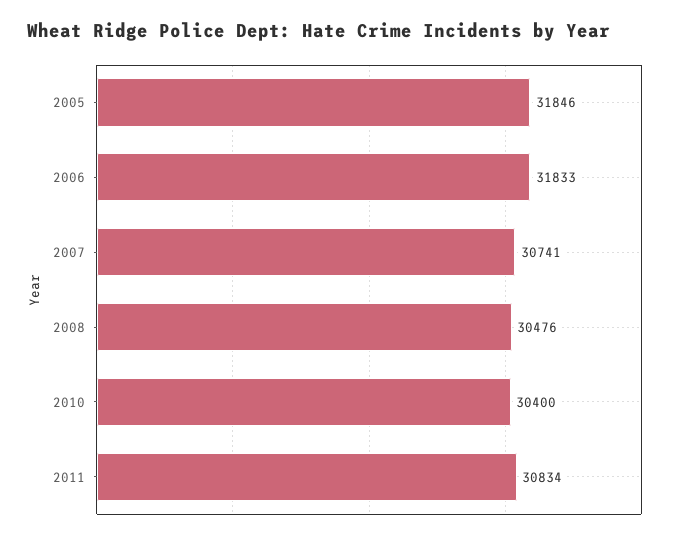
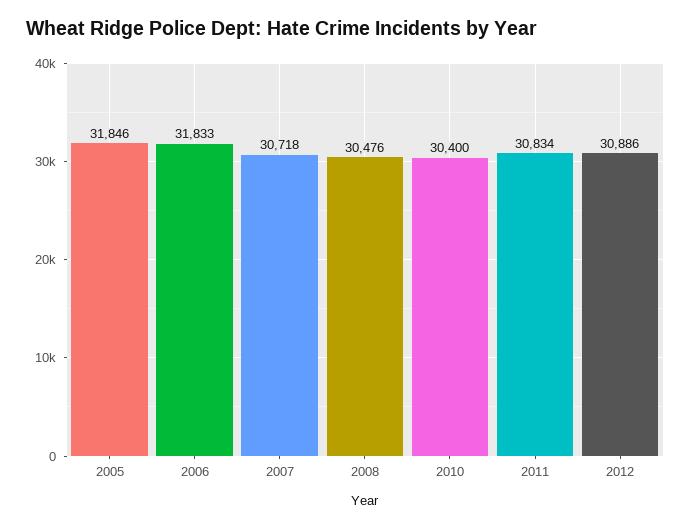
2007: 30741 -> 30718
2012: none -> 30886

